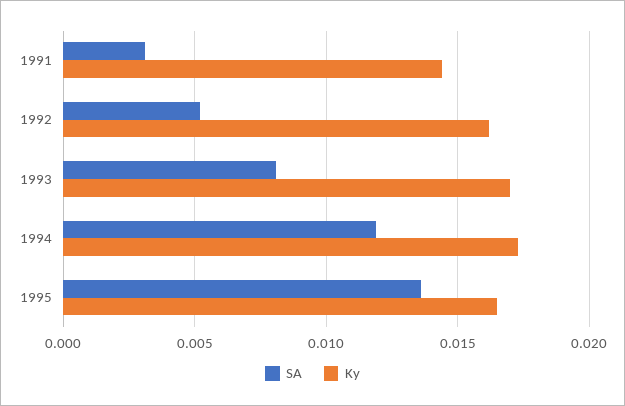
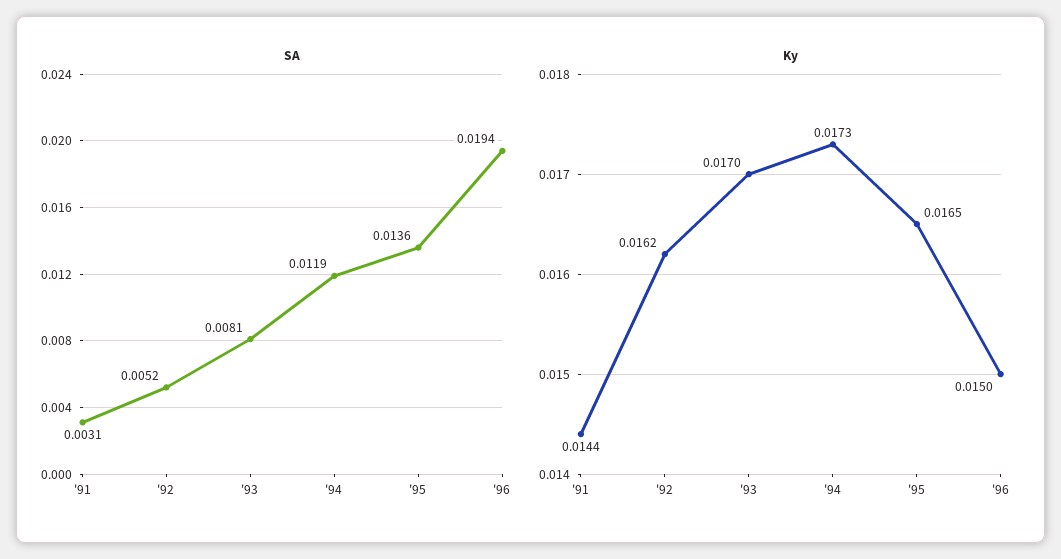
SA, '96: none -> 0.0194
Ky, '96: none -> 0.015

